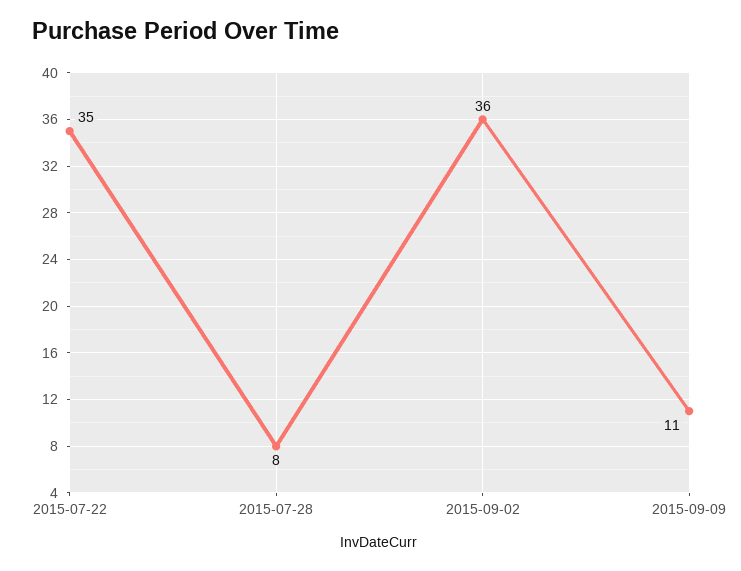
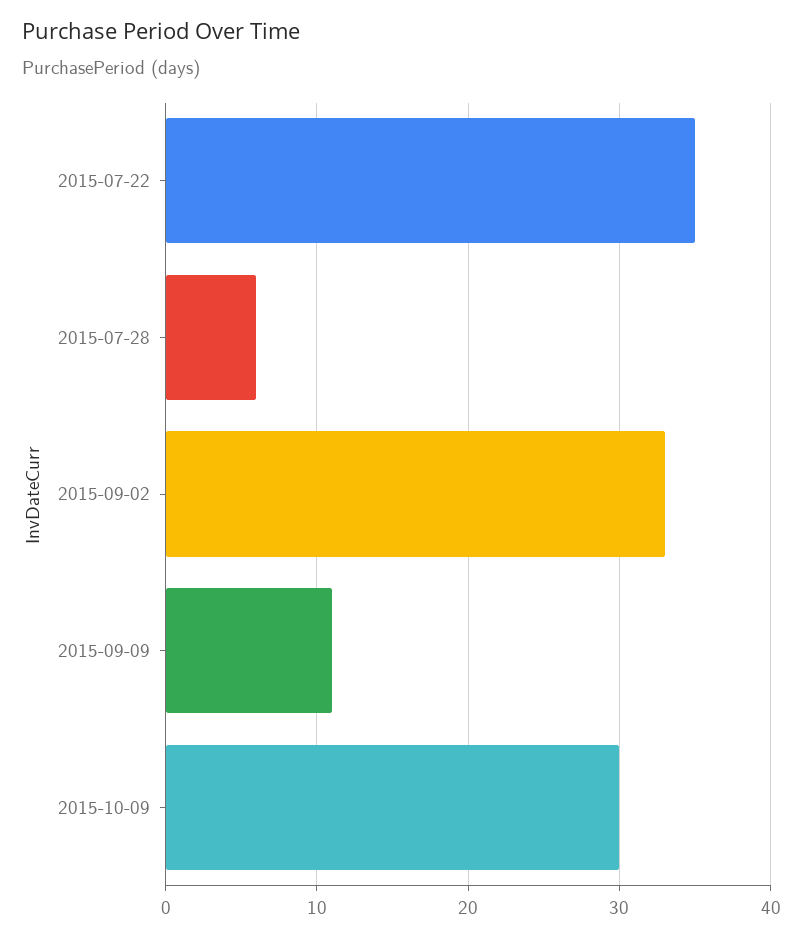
2015-07-28: 8 -> 6
2015-09-02: 36 -> 33
2015-10-09: none -> 30

